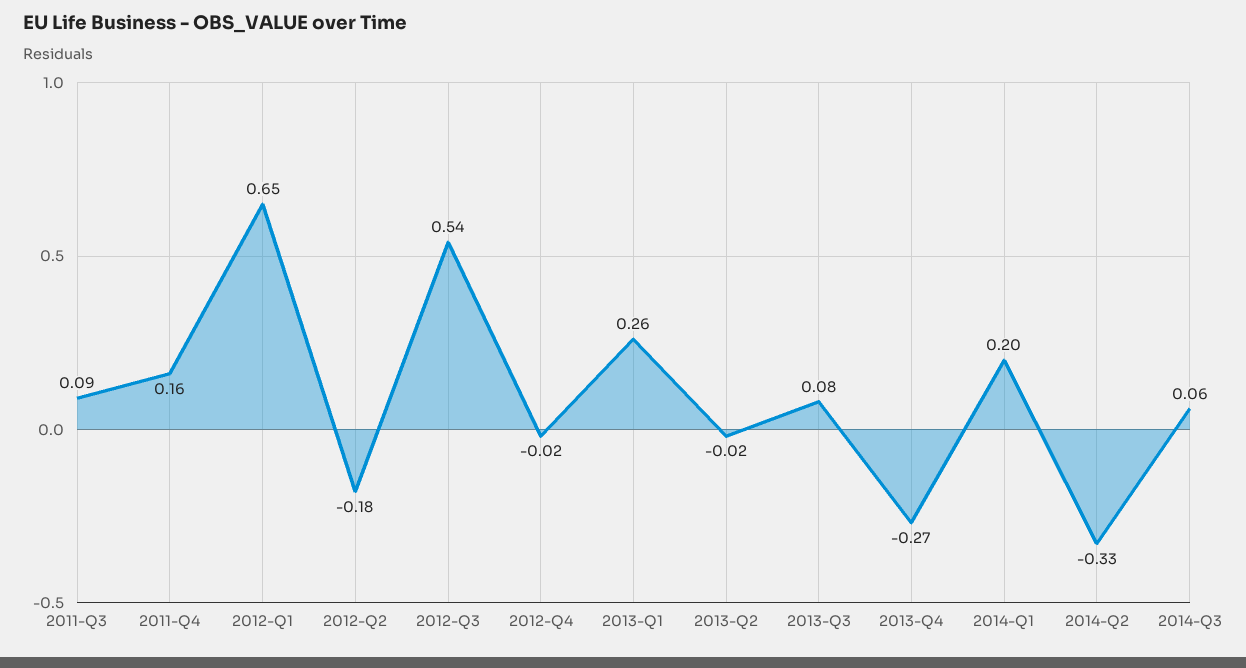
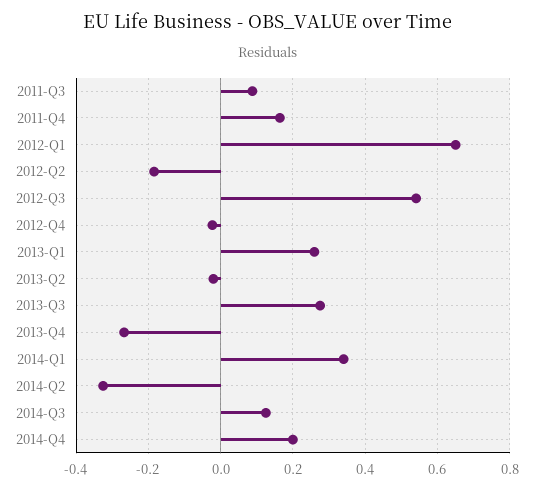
2013-Q3: 0.08 -> 0.28
2014-Q1: 0.2 -> 0.34
2014-Q3: 0.06 -> 0.12
2014-Q4: none -> 0.2

